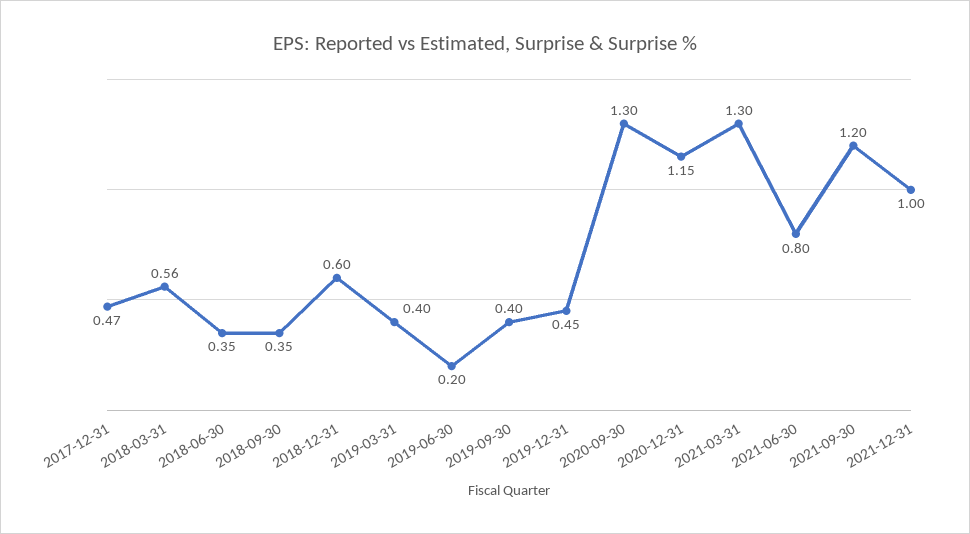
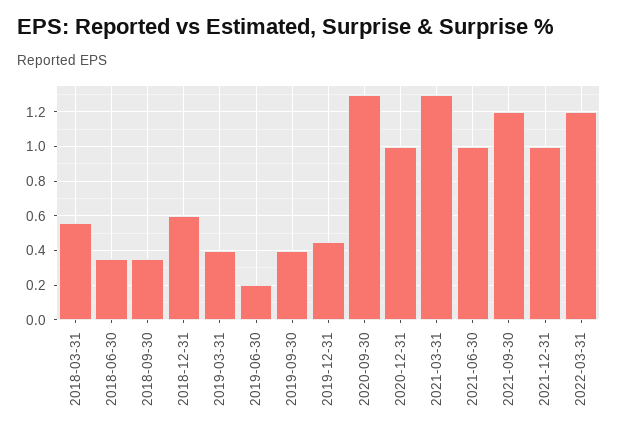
2017-12-31: 0.47 -> none
2020-12-31: 1.15 -> 1
2021-06-30: 0.8 -> 1
2022-03-31: none -> 1.2

